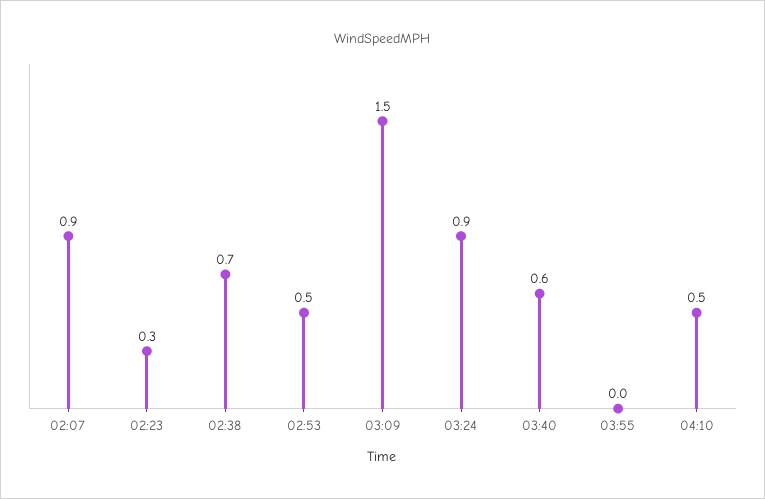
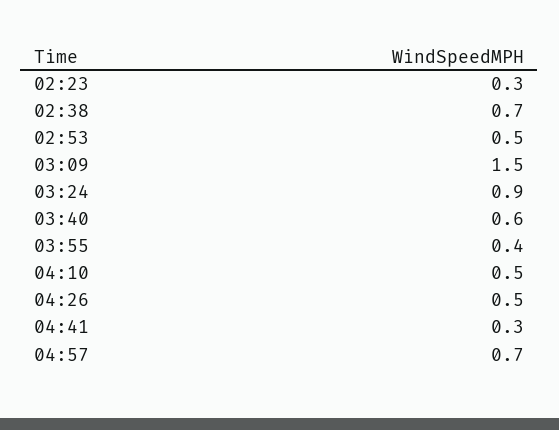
02:07: 0.9 -> none
03:55: 0 -> 0.4
04:26: none -> 0.5
04:41: none -> 0.3
04:57: none -> 0.7

